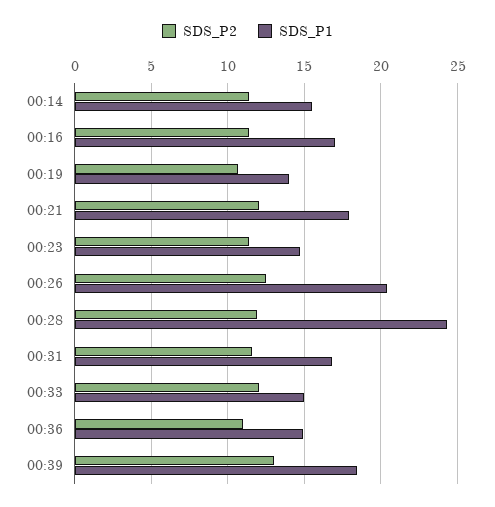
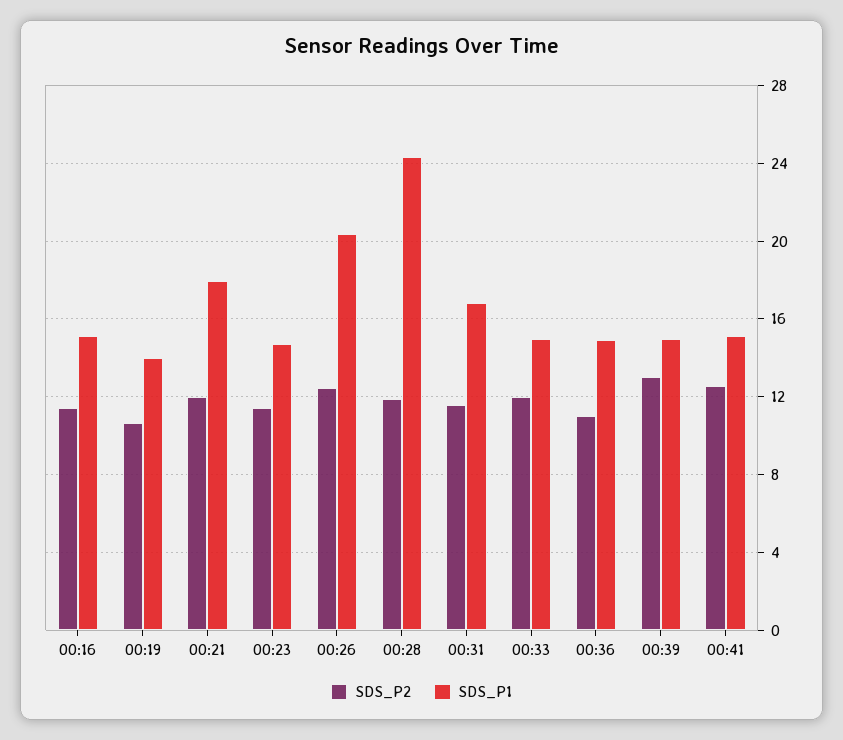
SDS_P2, 00:14: 11.5 -> none
SDS_P1, 00:14: 15.5 -> none
SDS_P1, 00:16: 17 -> 15
SDS_P1, 00:39: 18.5 -> 15
SDS_P2, 00:41: none -> 12.5
SDS_P1, 00:41: none -> 15

